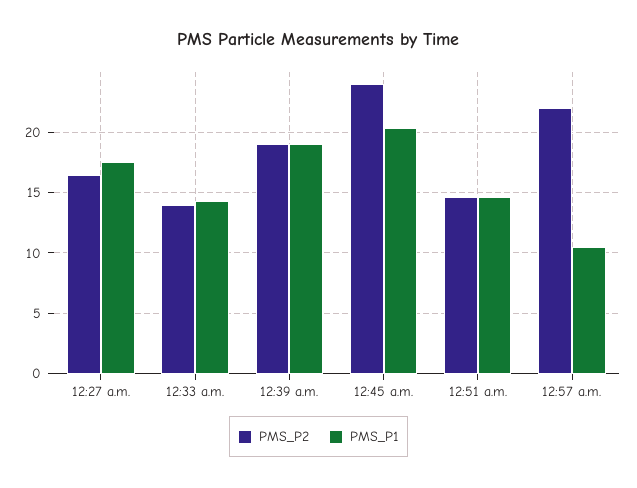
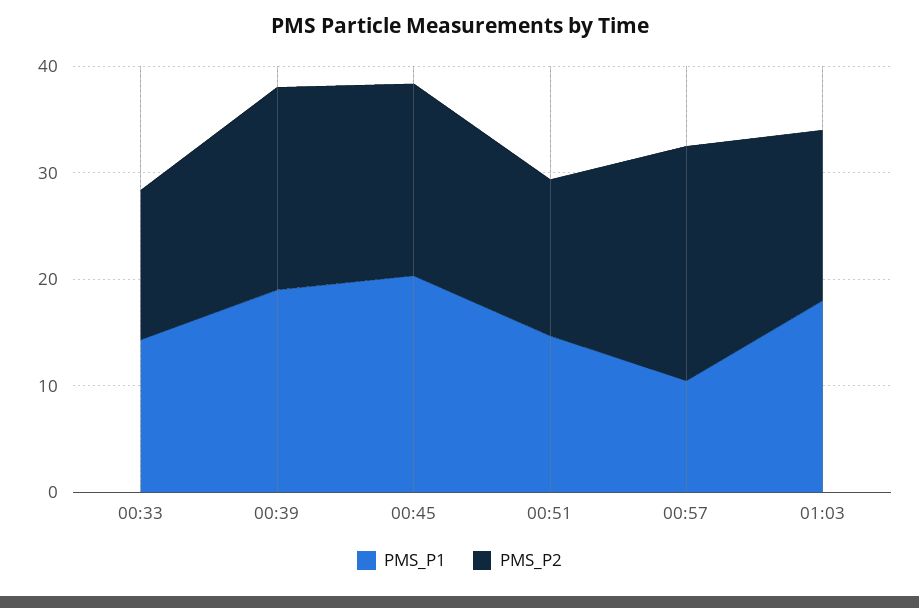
PMS_P2, 12:27 a.m.: 16.5 -> none
PMS_P1, 12:27 a.m.: 17.5 -> none
PMS_P2, 12:45 a.m.: 24 -> 18
PMS_P1, 01:03: none -> 18
PMS_P2, 01:03: none -> 16

